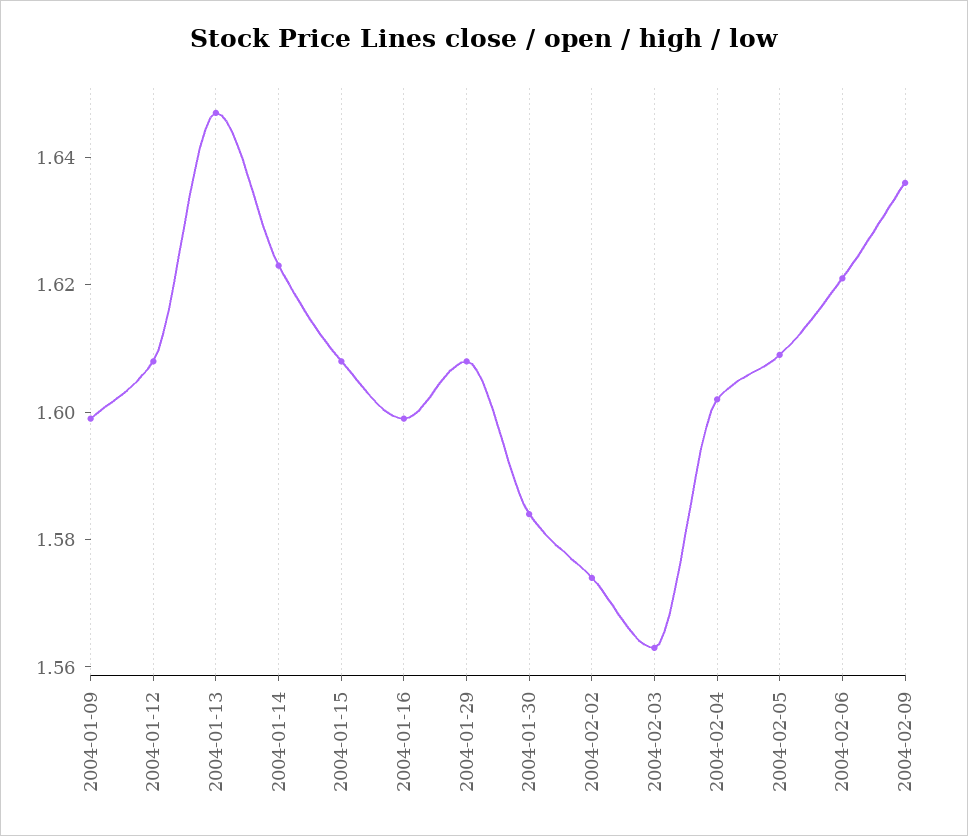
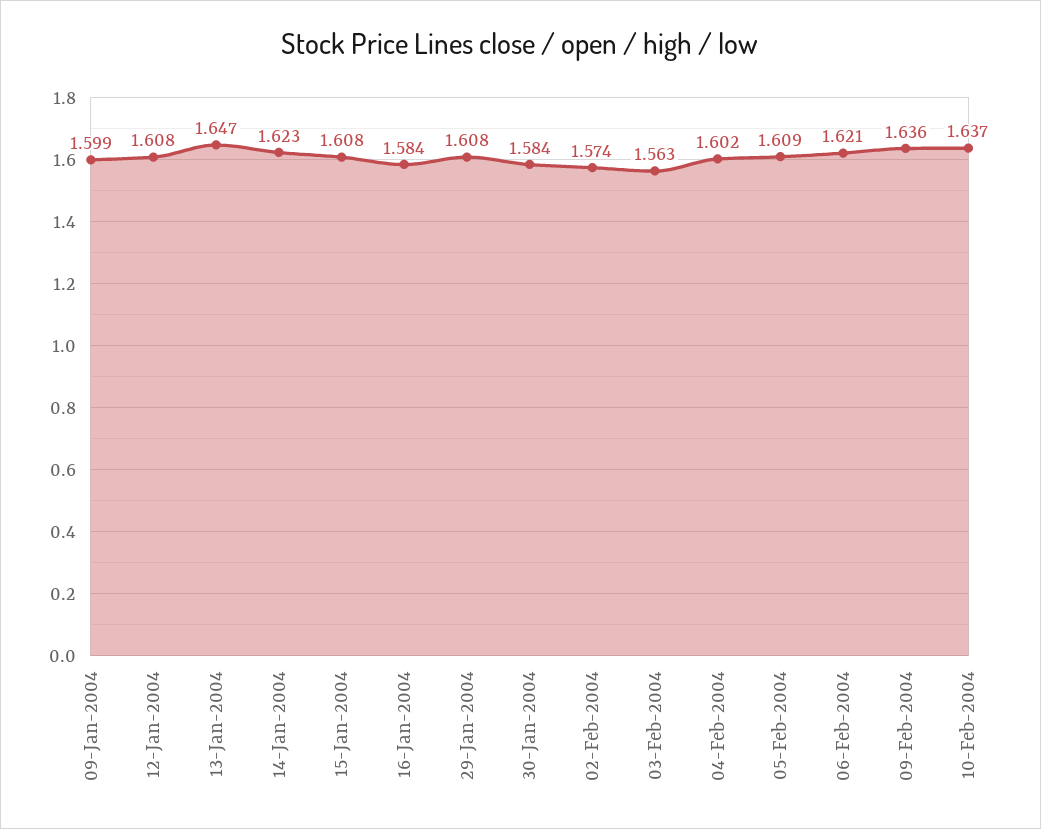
2004-01-16: 1.6 -> 1.584
10-Feb-2004: none -> 1.637

